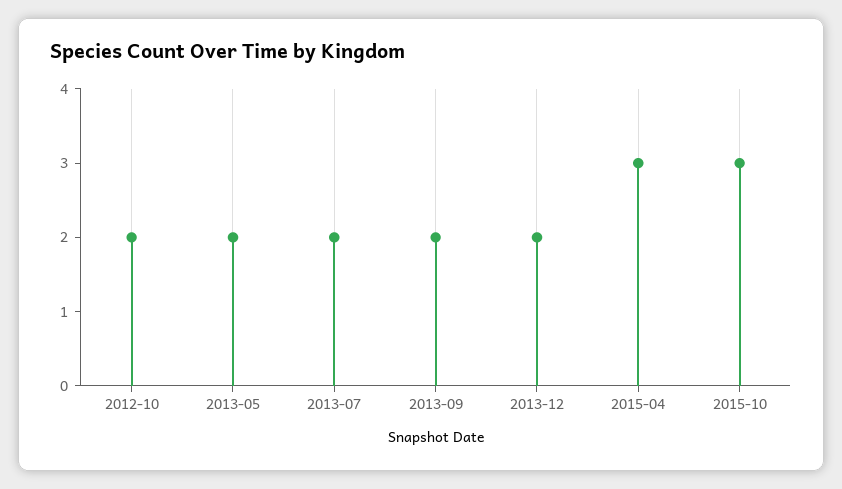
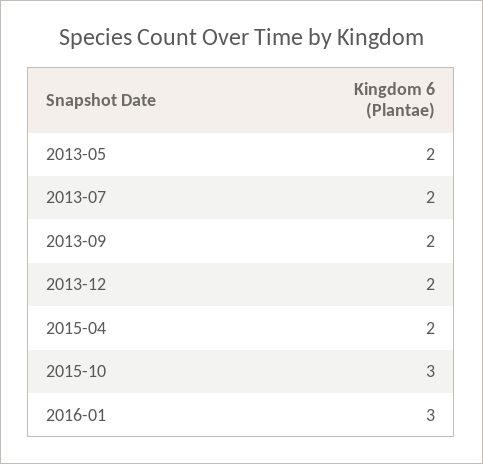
2012-10: 2 -> none
2015-04: 3 -> 2
2016-01: none -> 3

